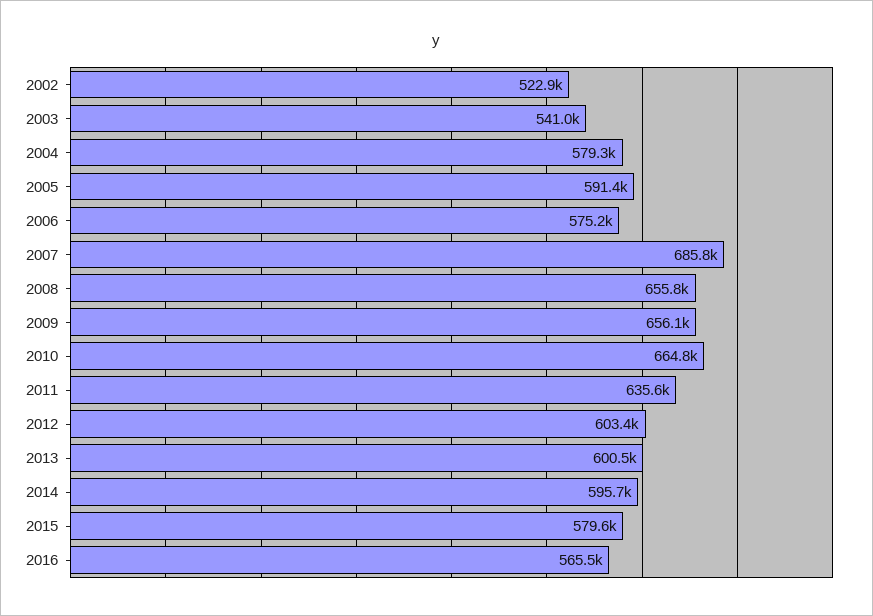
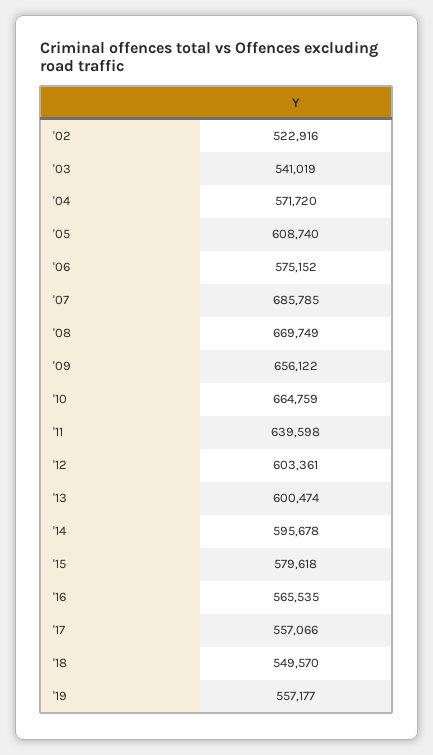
2004: 579300 -> 571720
2005: 591400 -> 608740
2008: 655800 -> 669749
2011: 635600 -> 639598
'17: none -> 557066
'18: none -> 549570
'19: none -> 557177

